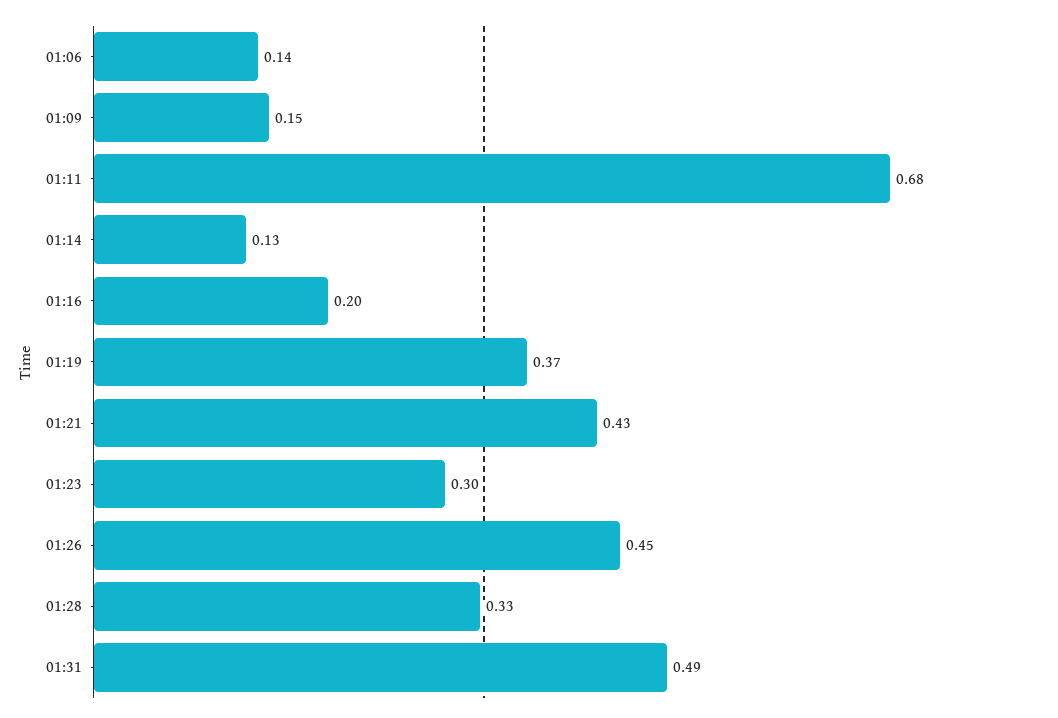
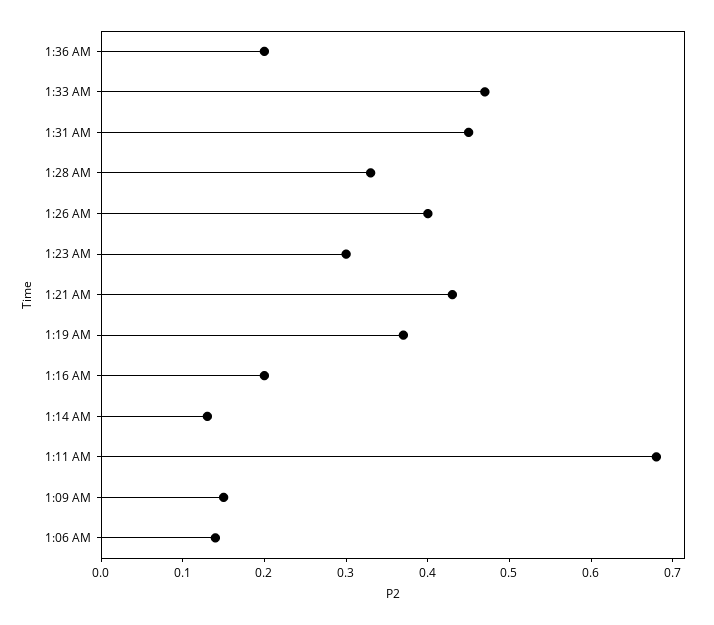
01:26: 0.45 -> 0.4
01:31: 0.49 -> 0.45
1:36 AM: none -> 0.2
1:33 AM: none -> 0.47

